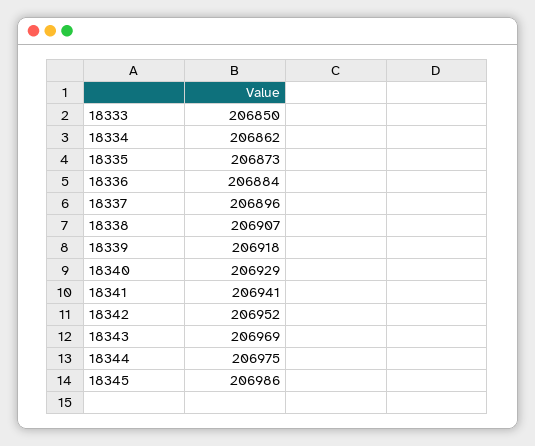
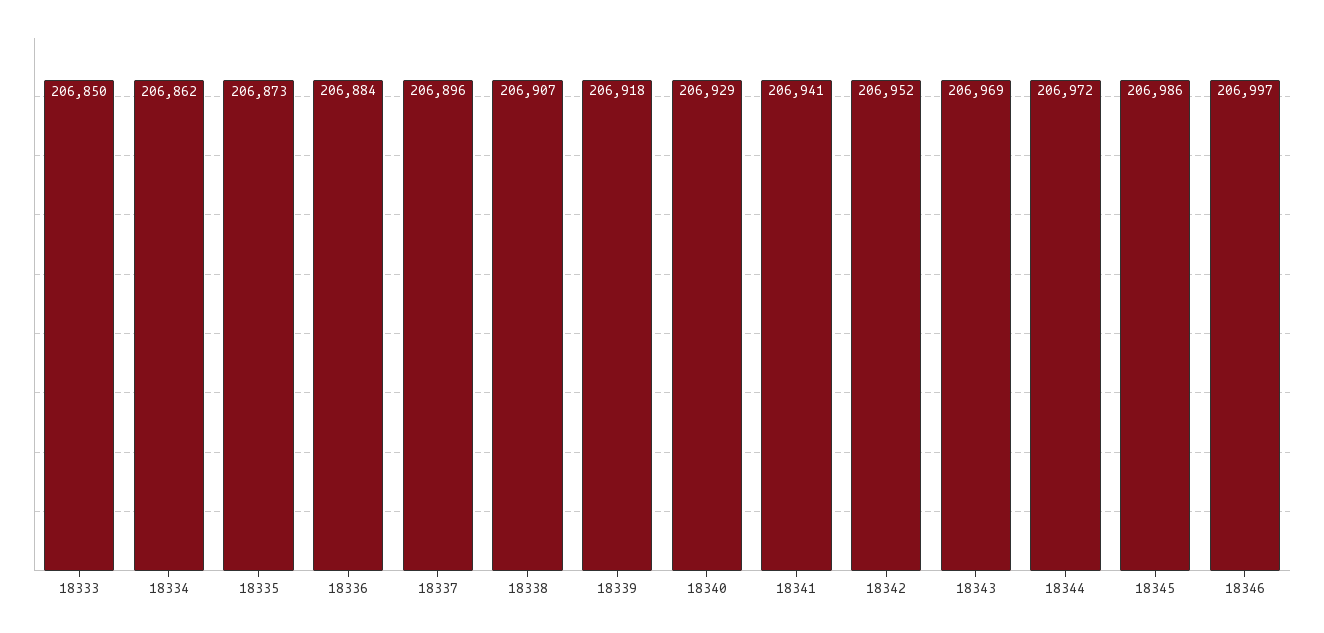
18344: 206975 -> 206972
18346: none -> 206997

